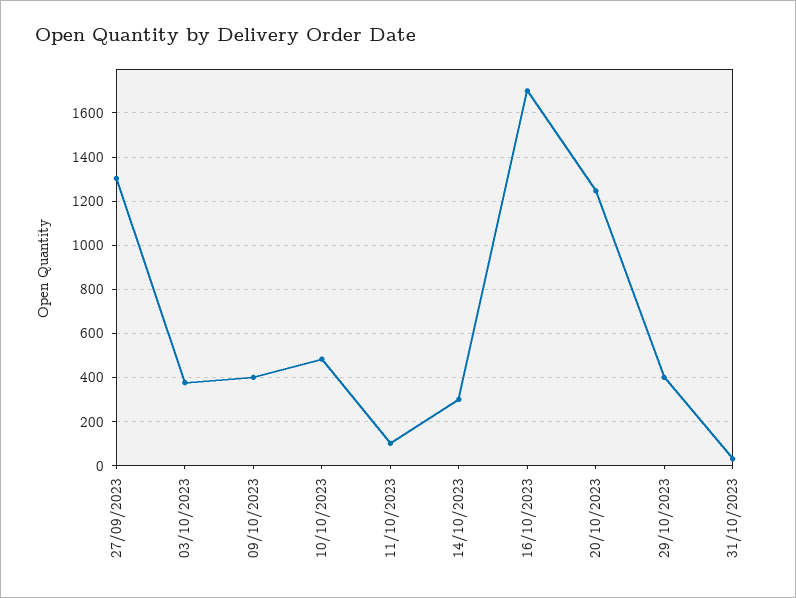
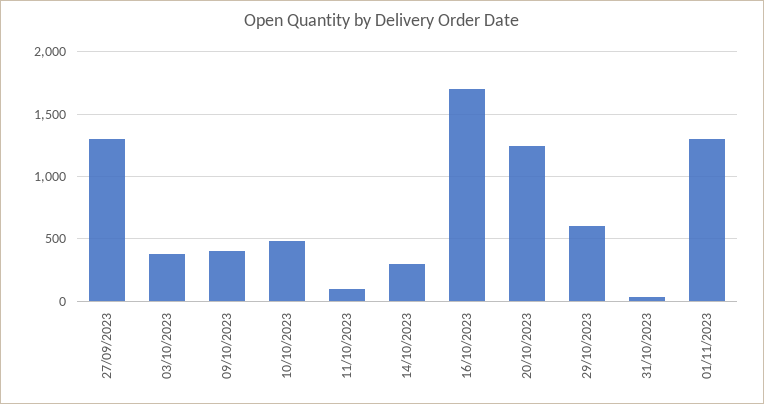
29/10/2023: 400 -> 600
01/11/2023: none -> 1300

